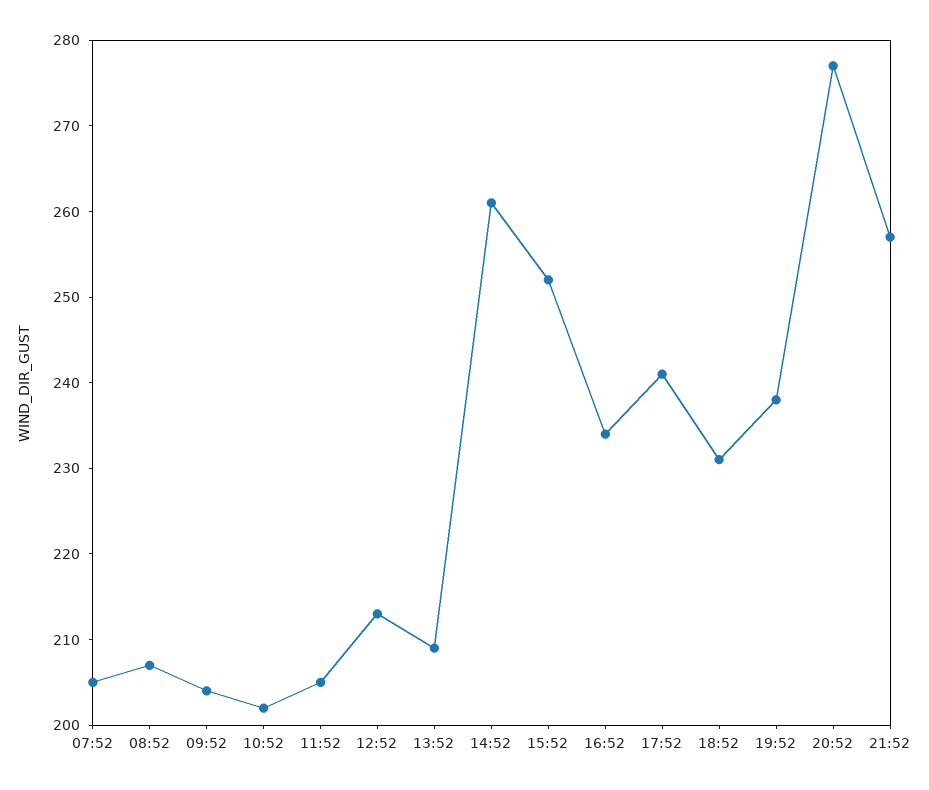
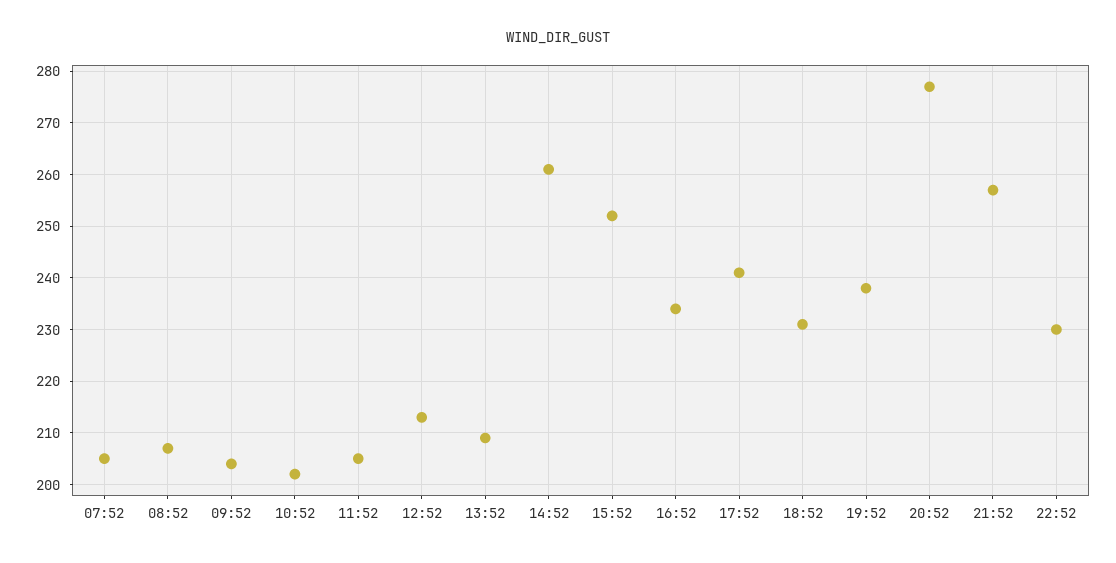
22:52: none -> 230

